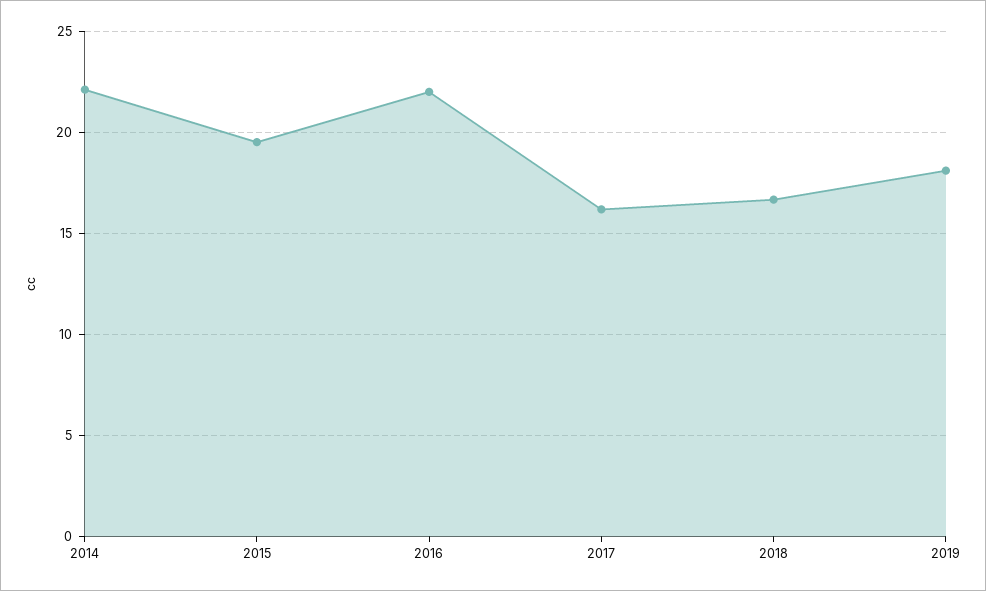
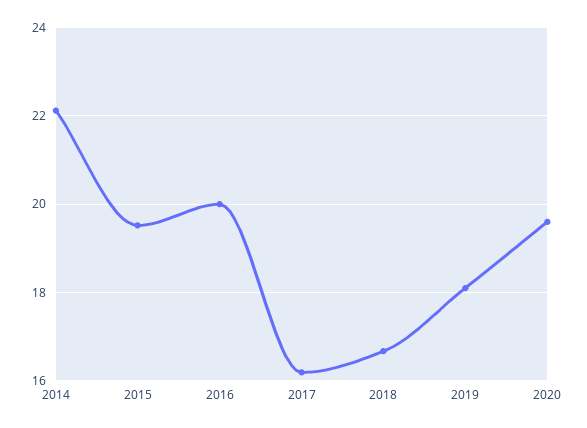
2016: 22 -> 20
2020: none -> 19.6

